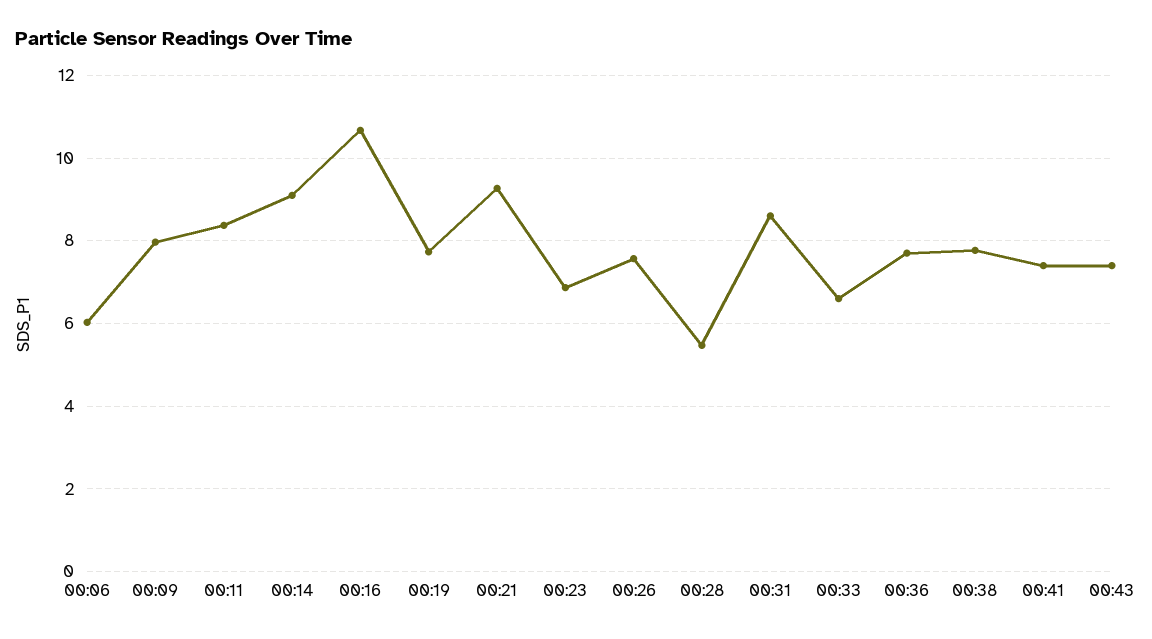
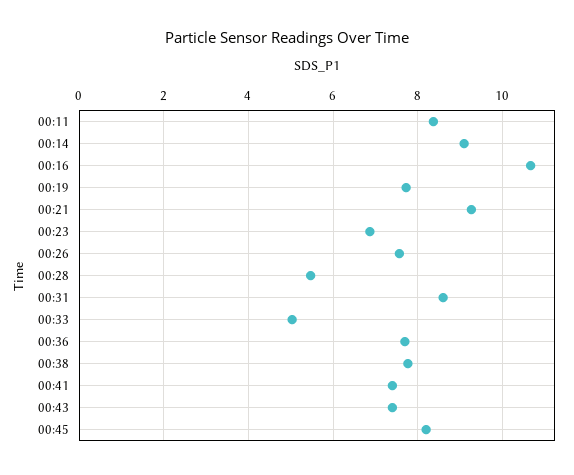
00:06: 6 -> none
00:09: 8 -> none
00:33: 6.6 -> 5
00:45: none -> 8.2

